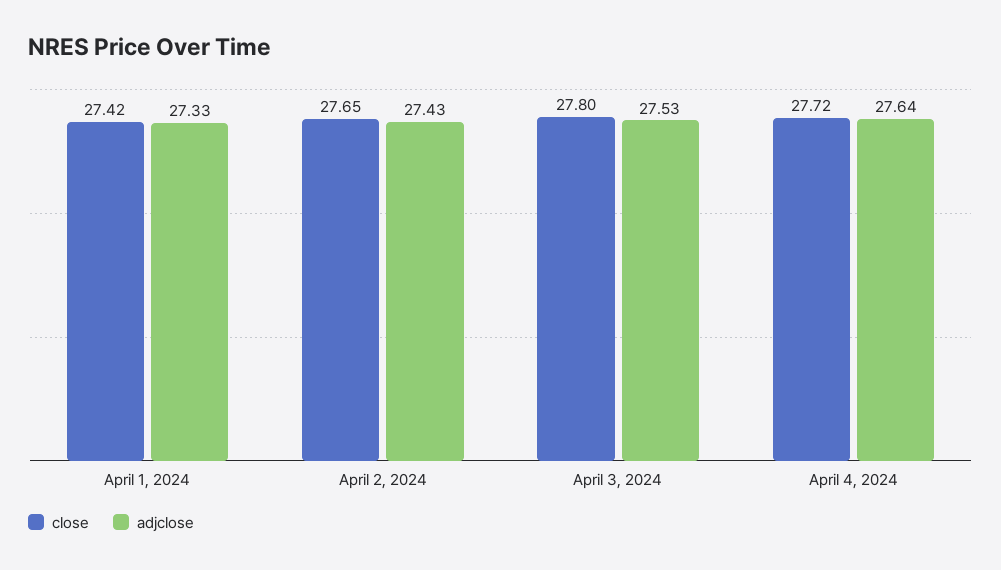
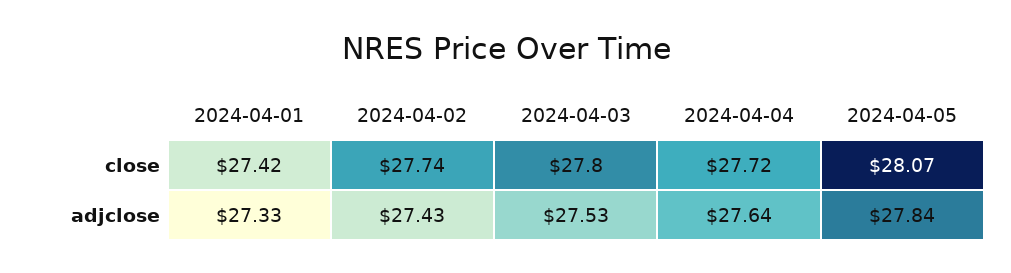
close, April 2, 2024: 27.65 -> 27.74
close, 2024-04-05: none -> 28.07
adjclose, 2024-04-05: none -> 27.84

